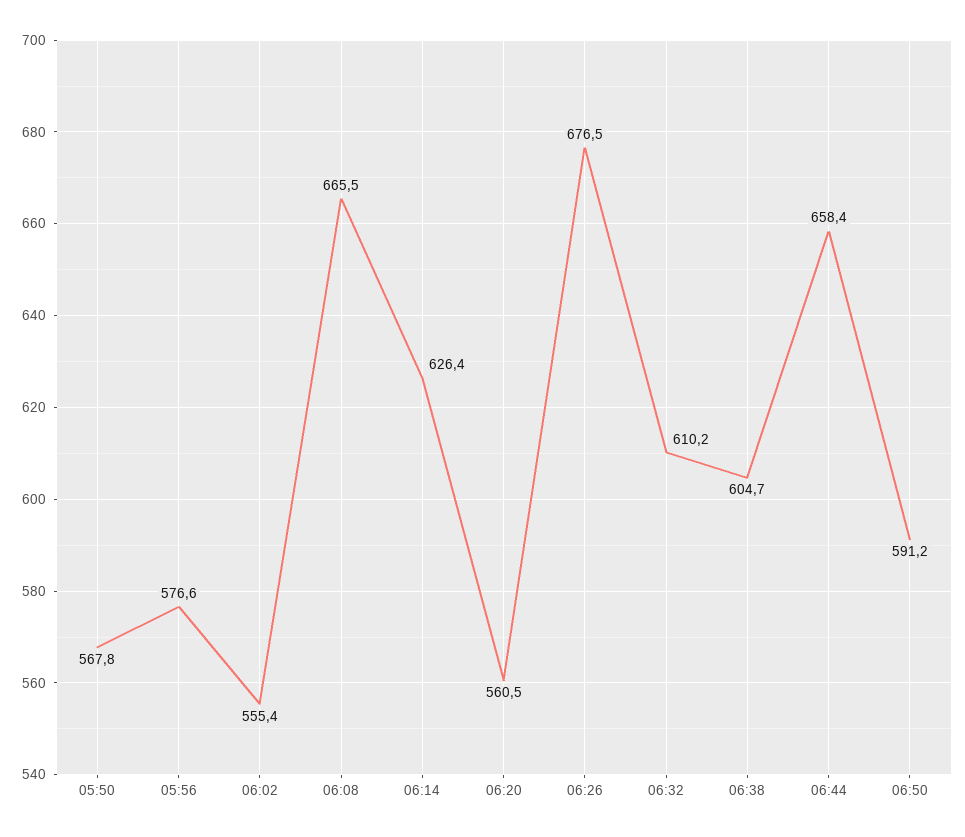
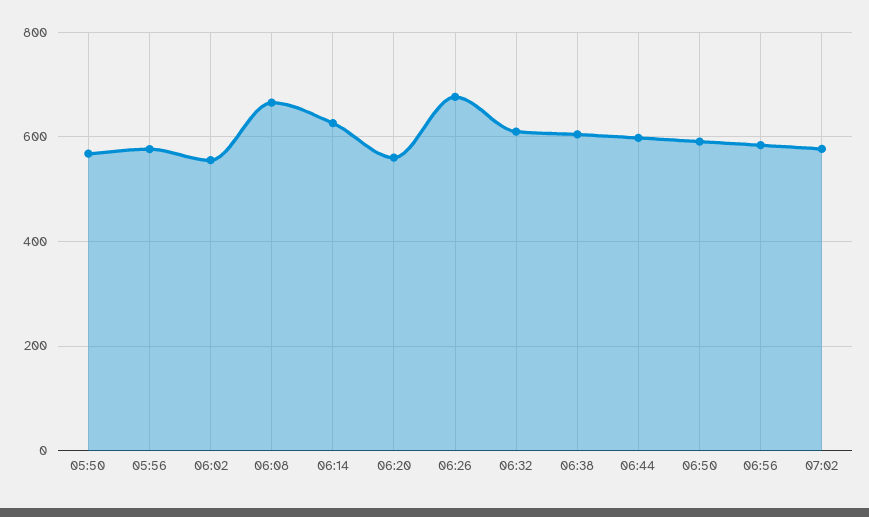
06:44: 658.4 -> 600
06:56: none -> 580
07:02: none -> 580

